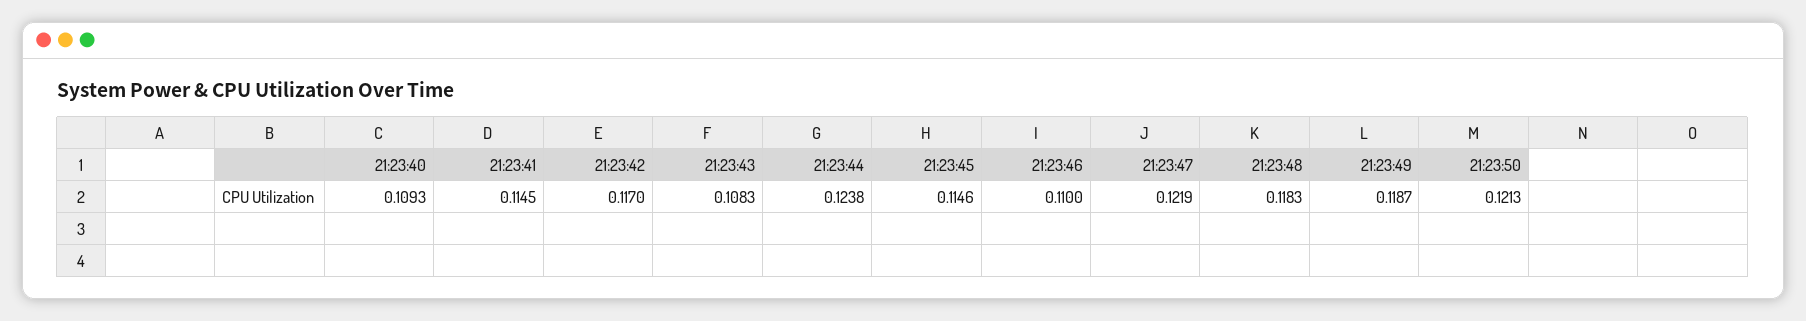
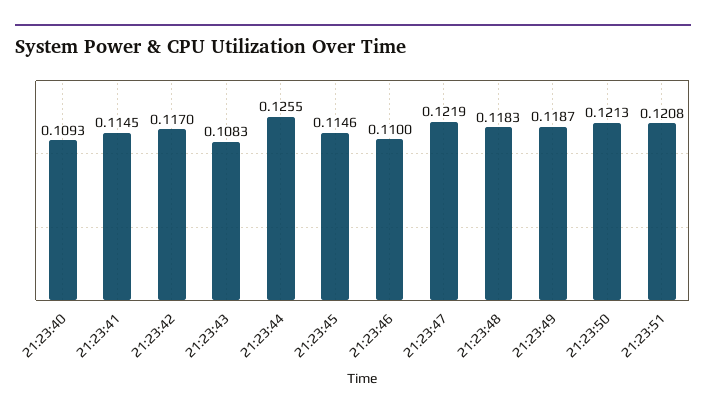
21:23:44: 0.1238 -> 0.1255
21:23:51: none -> 0.1208

